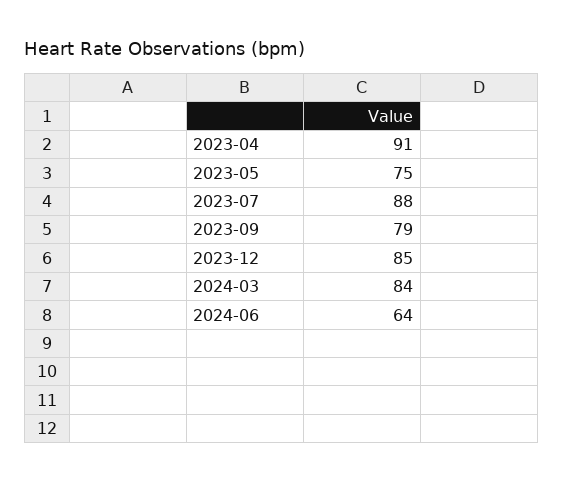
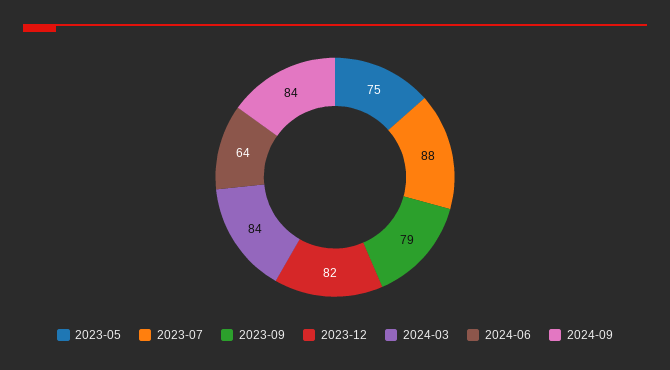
2023-04: 91 -> none
2023-12: 85 -> 82
2024-09: none -> 84

